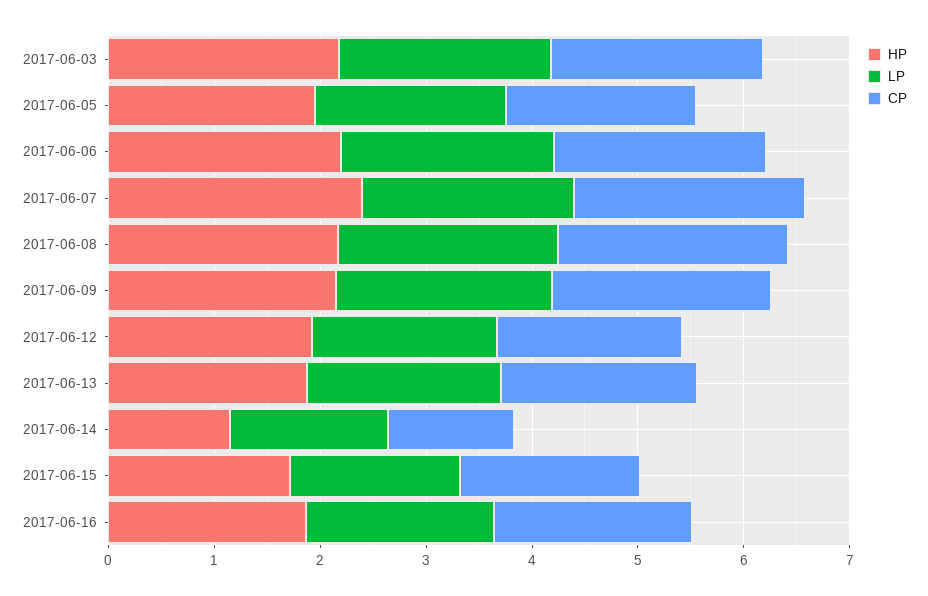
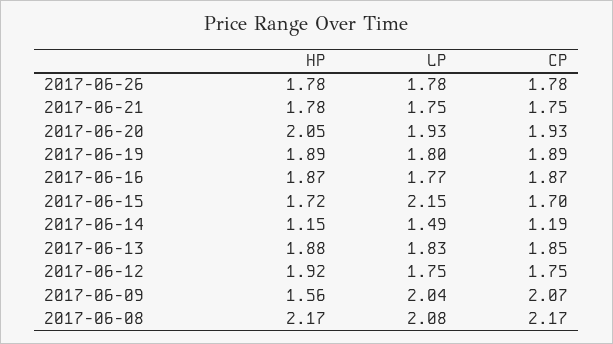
HP, 2017-06-03: 2.2 -> none
LP, 2017-06-03: 2 -> none
CP, 2017-06-03: 2 -> none
HP, 2017-06-05: 2 -> none
LP, 2017-06-05: 1.8 -> none
CP, 2017-06-05: 1.8 -> none
HP, 2017-06-06: 2.2 -> none
LP, 2017-06-06: 2 -> none
CP, 2017-06-06: 2 -> none
HP, 2017-06-07: 2.4 -> none
LP, 2017-06-07: 2 -> none
CP, 2017-06-07: 2.2 -> none
HP, 2017-06-09: 2.2 -> 1.56
LP, 2017-06-15: 1.6 -> 2.15
HP, 2017-06-26: none -> 1.78
LP, 2017-06-26: none -> 1.78
CP, 2017-06-26: none -> 1.78
HP, 2017-06-21: none -> 1.78
LP, 2017-06-21: none -> 1.75
CP, 2017-06-21: none -> 1.75
HP, 2017-06-20: none -> 2.05
LP, 2017-06-20: none -> 1.93
CP, 2017-06-20: none -> 1.93
HP, 2017-06-19: none -> 1.89
LP, 2017-06-19: none -> 1.8
CP, 2017-06-19: none -> 1.89

